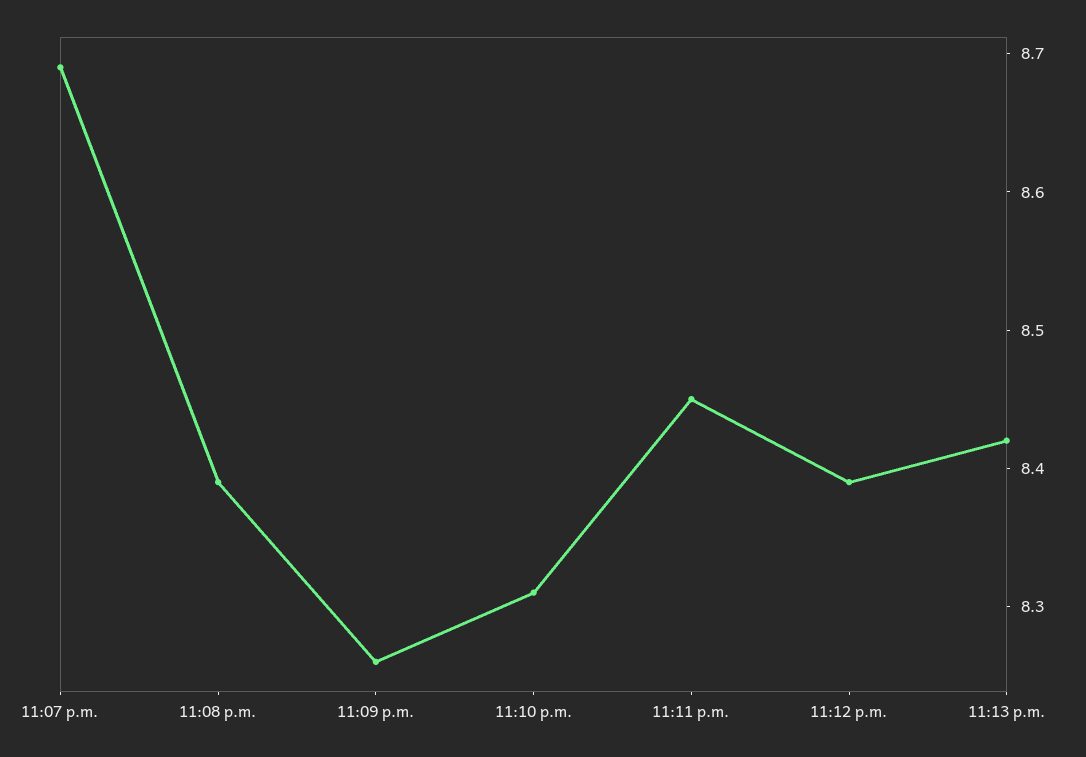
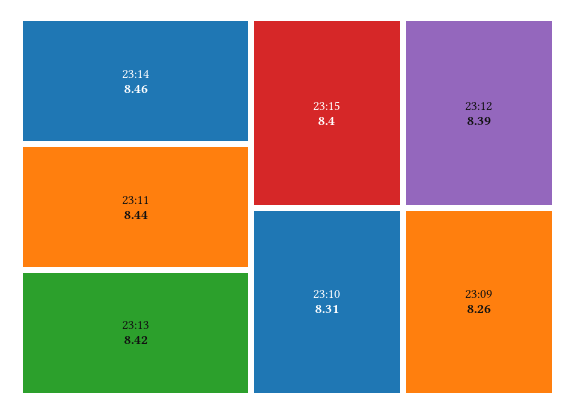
11:07 p.m.: 8.69 -> none
11:08 p.m.: 8.39 -> none
11:11 p.m.: 8.45 -> 8.44
23:14: none -> 8.46
23:15: none -> 8.4

